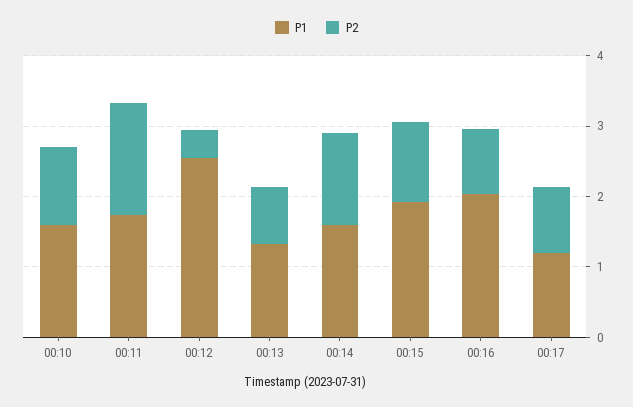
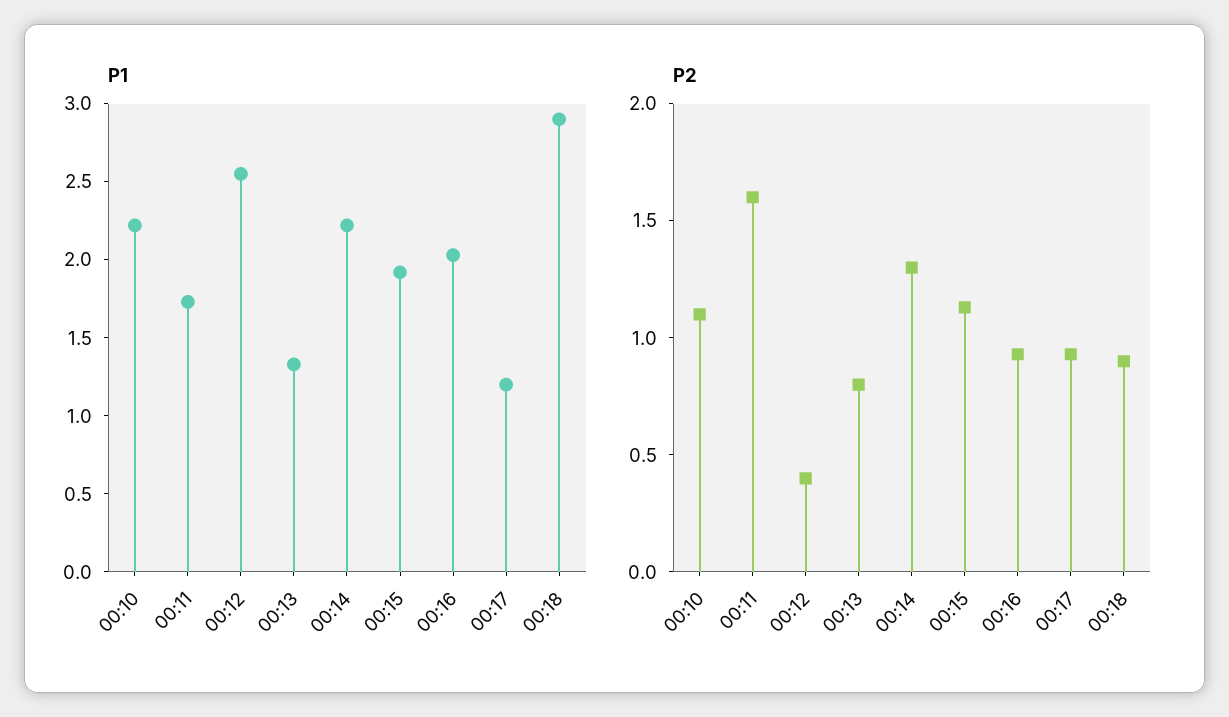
P1, 00:10: 1.6 -> 2.2
P1, 00:14: 1.6 -> 2.2
P1, 00:18: none -> 2.9
P2, 00:18: none -> 0.9

